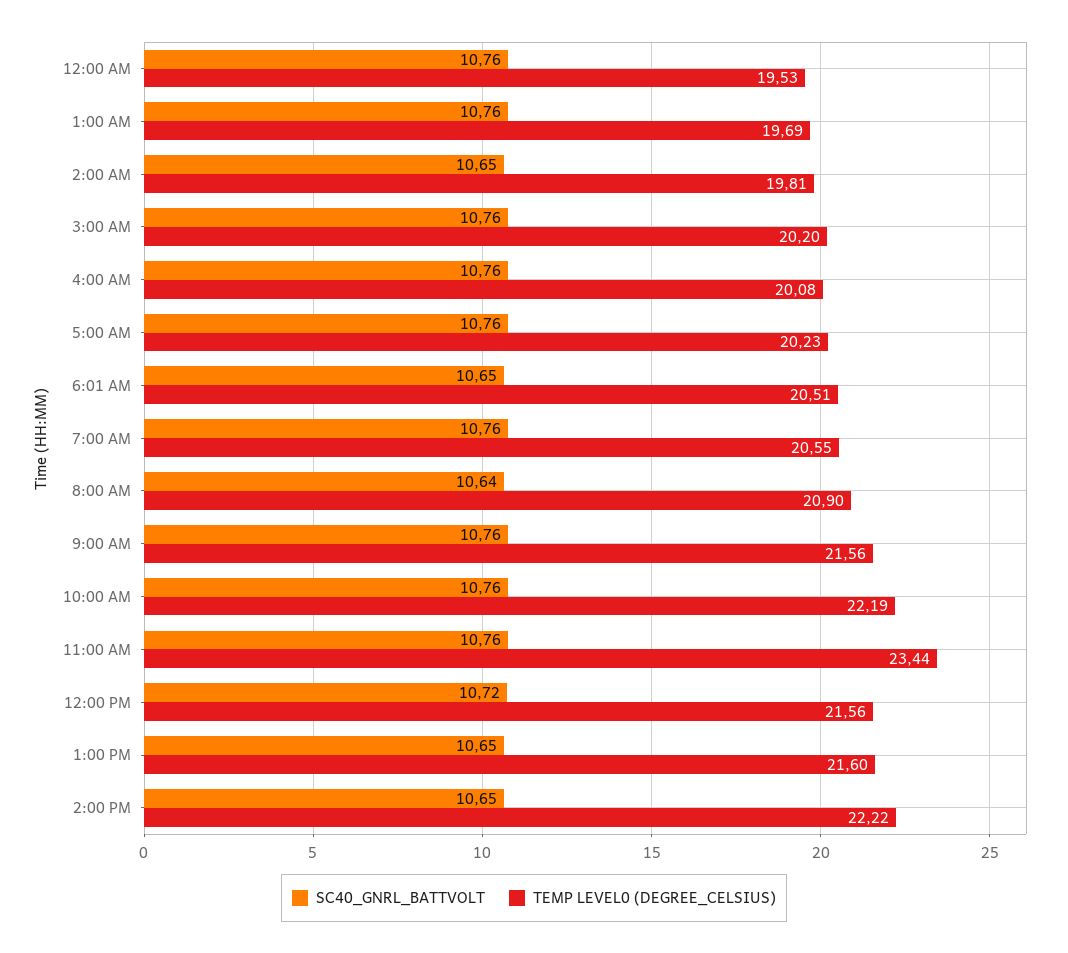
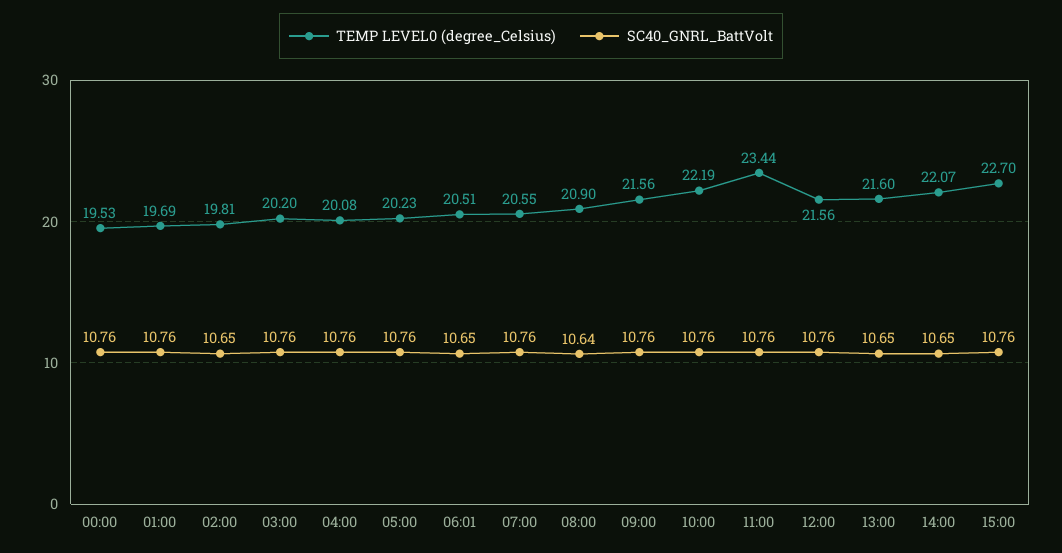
SC40_GNRL_BATTVOLT, 12:00 PM: 10.72 -> 10.76
TEMP LEVEL0 (DEGREE_CELSIUS), 2:00 PM: 22.22 -> 22.07
TEMP LEVEL0 (DEGREE_CELSIUS), 15:00: none -> 22.7
SC40_GNRL_BATTVOLT, 15:00: none -> 10.76

